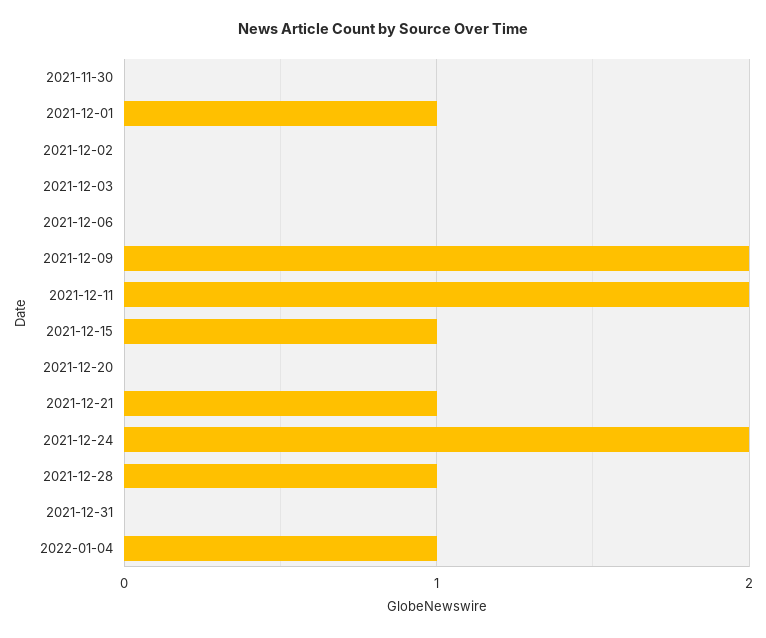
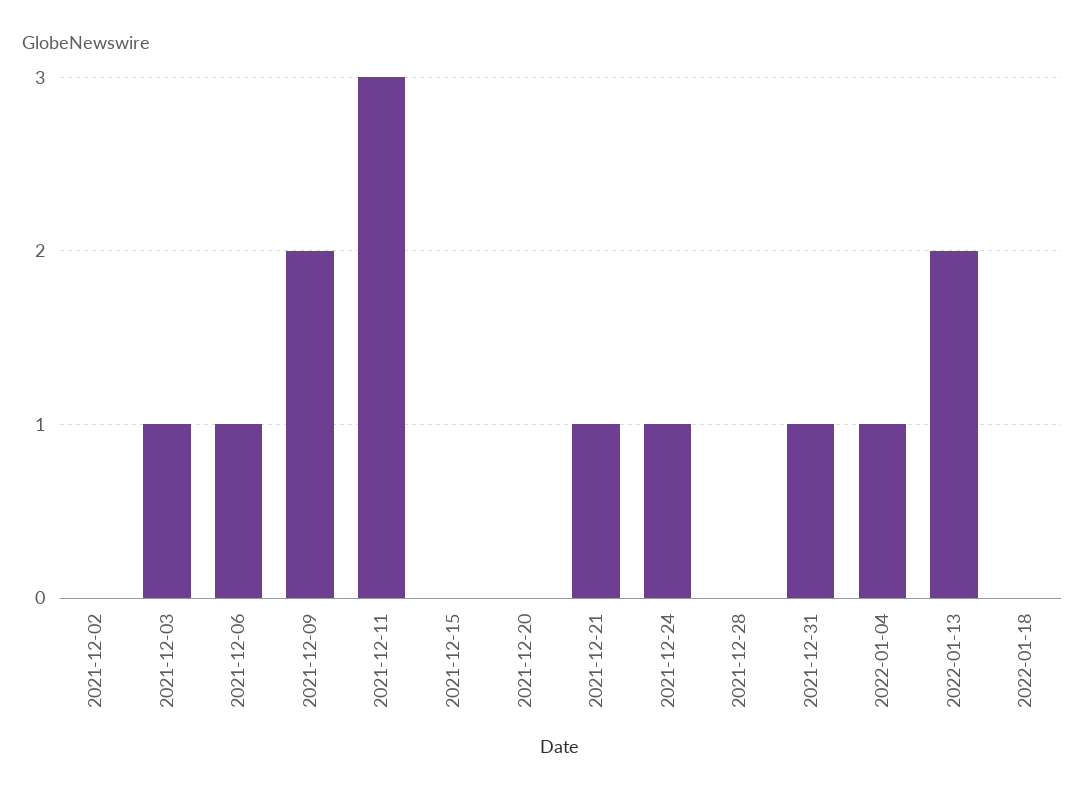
2021-11-30: 0 -> none
2021-12-01: 1 -> none
2021-12-03: 0 -> 1
2021-12-06: 0 -> 1
2021-12-11: 2 -> 3
2021-12-15: 1 -> 0
2021-12-24: 2 -> 1
2021-12-28: 1 -> 0
2021-12-31: 0 -> 1
2022-01-13: none -> 2
2022-01-18: none -> 0

